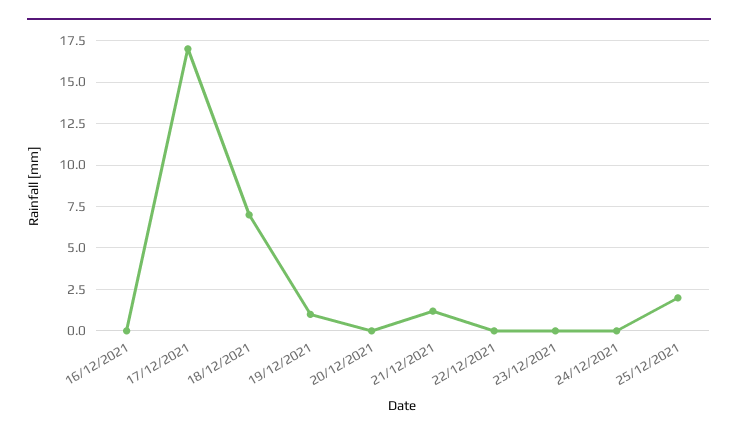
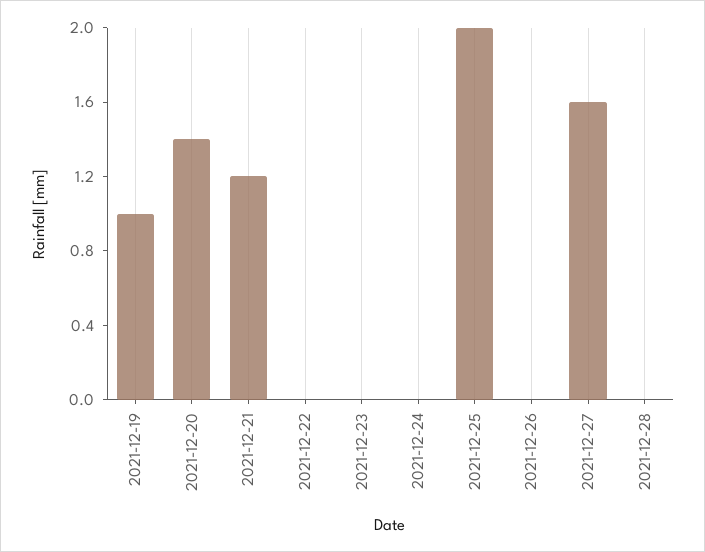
16/12/2021: 0 -> none
17/12/2021: 17 -> none
18/12/2021: 7 -> none
20/12/2021: 0 -> 1.4
2021-12-26: none -> 0
2021-12-27: none -> 1.6
2021-12-28: none -> 0

